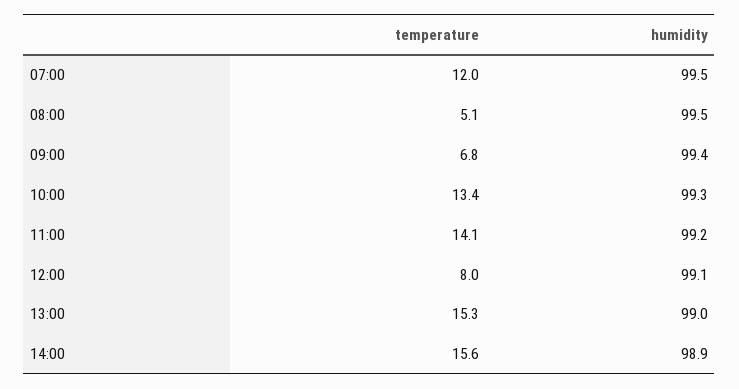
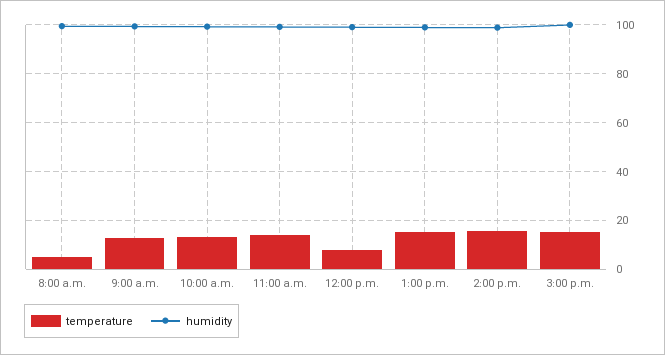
temperature, 07:00: 12 -> none
humidity, 07:00: 99.5 -> none
temperature, 09:00: 6.8 -> 12.5
temperature, 3:00 p.m.: none -> 15
humidity, 3:00 p.m.: none -> 100

